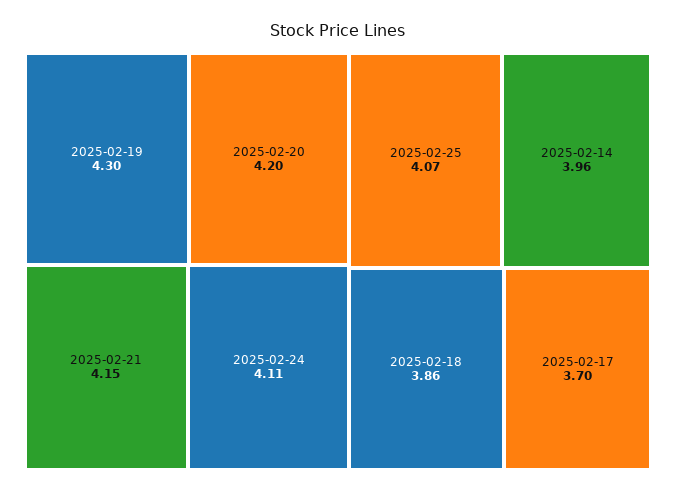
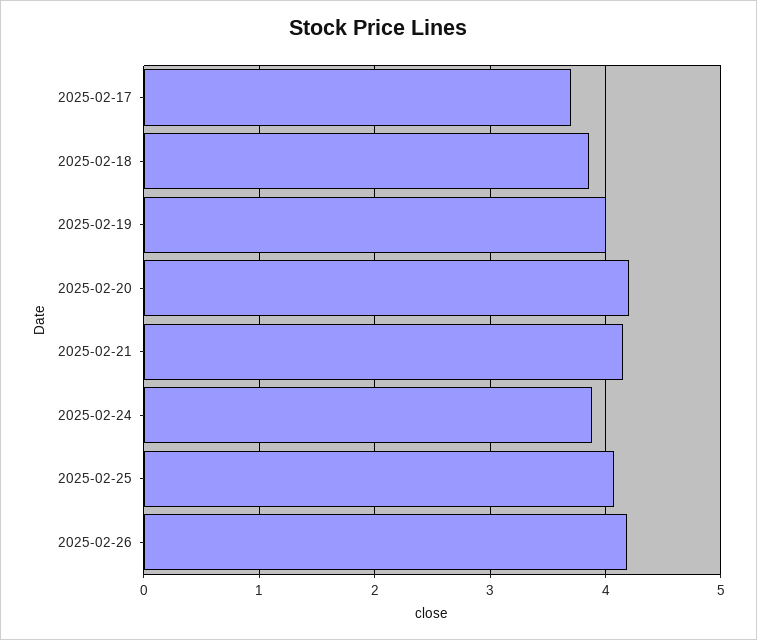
2025-02-19: 4.3 -> 4
2025-02-24: 4.11 -> 3.9
2025-02-14: 3.96 -> none
2025-02-26: none -> 4.2

